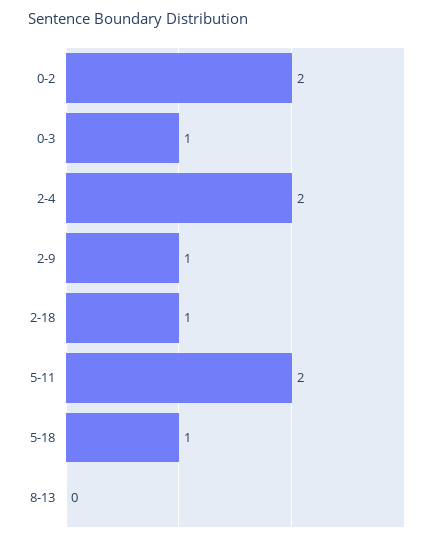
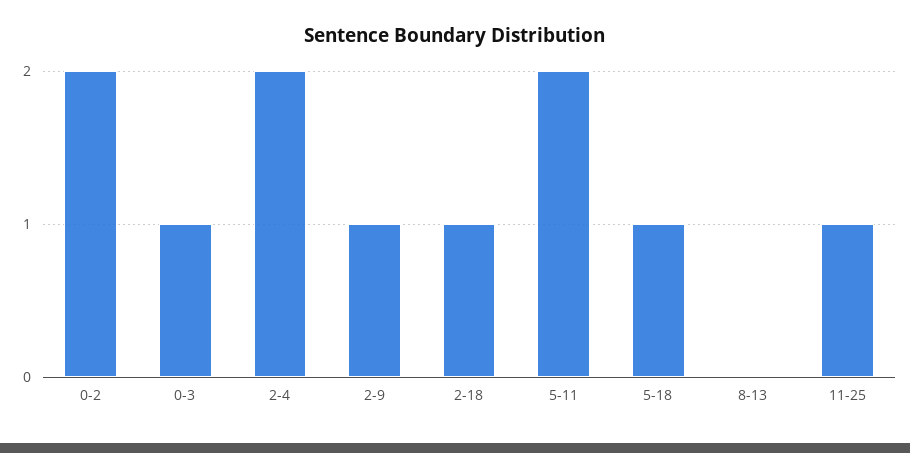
11-25: none -> 1

